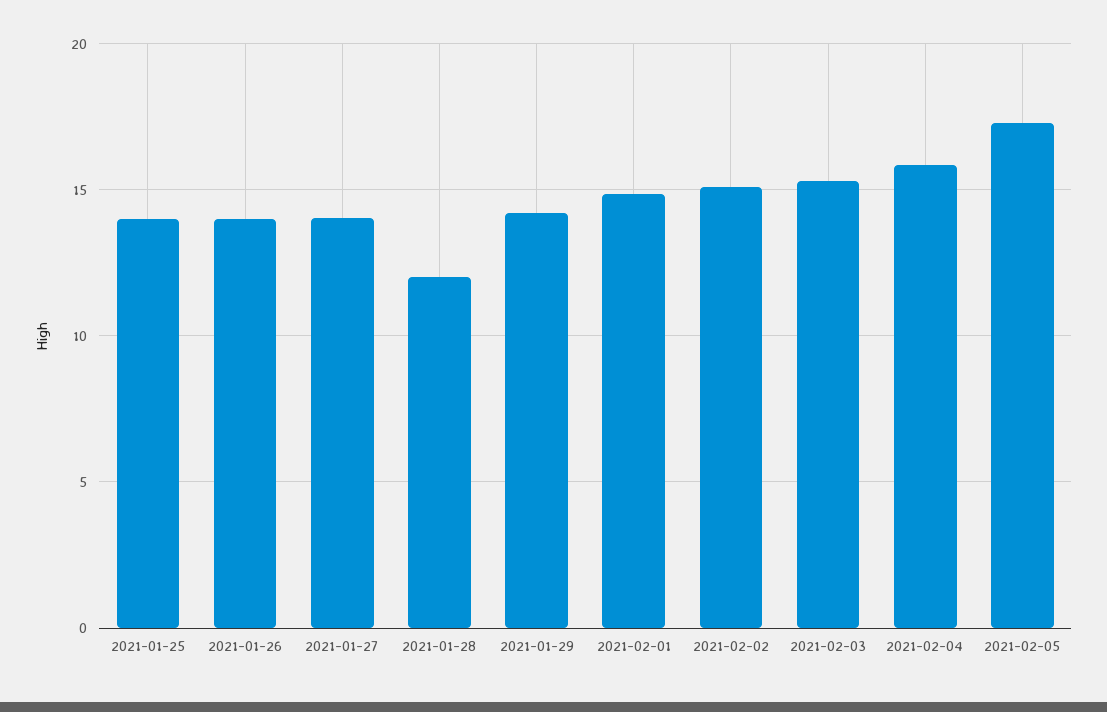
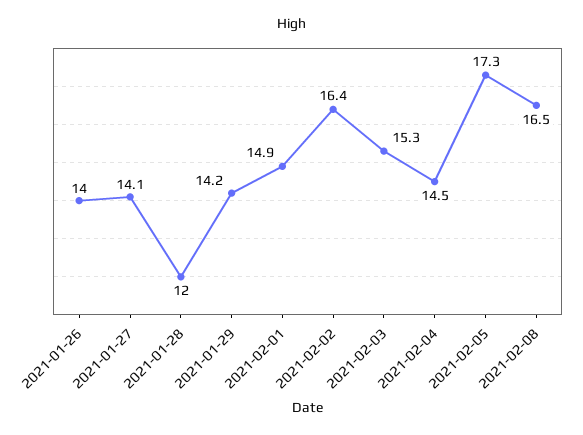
2021-01-25: 14 -> none
2021-02-02: 15 -> 16.4
2021-02-04: 16 -> 14.5
2021-02-08: none -> 16.5

